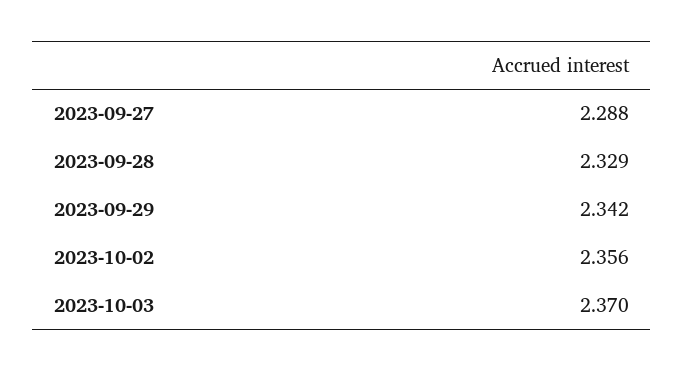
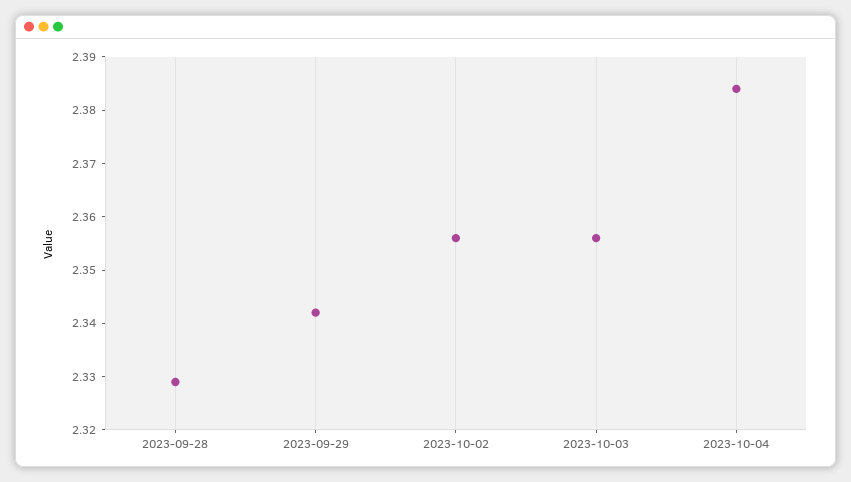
2023-09-27: 2.288 -> none
2023-10-03: 2.37 -> 2.355
2023-10-04: none -> 2.385

